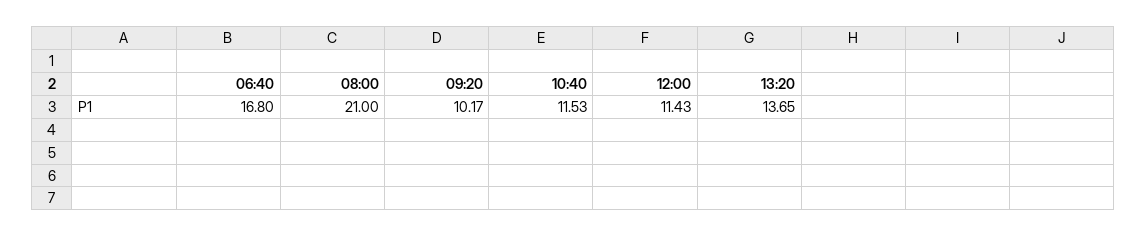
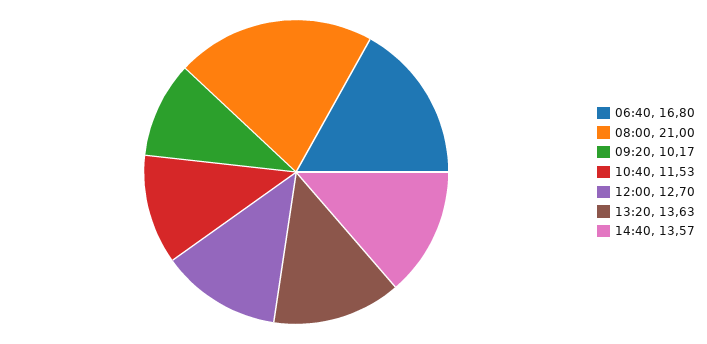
12:00: 11.43 -> 12.7
13:20: 13.65 -> 13.63
14:40: none -> 13.57

